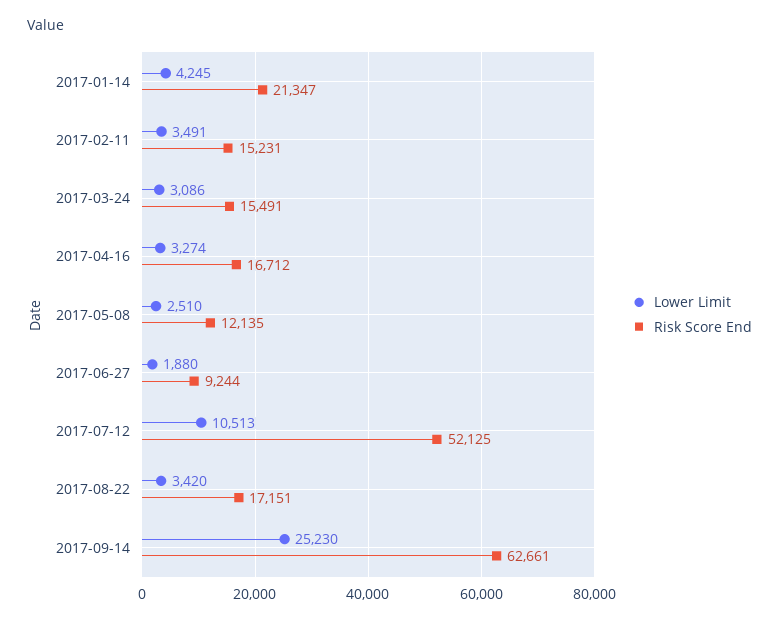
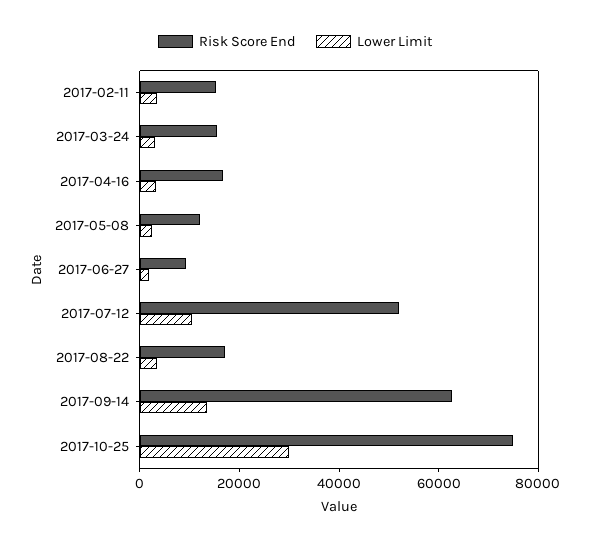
Lower Limit, 2017-01-14: 4245 -> none
Risk Score End, 2017-01-14: 21347 -> none
Lower Limit, 2017-09-14: 25230 -> 15000
Risk Score End, 2017-10-25: none -> 75000
Lower Limit, 2017-10-25: none -> 30000

